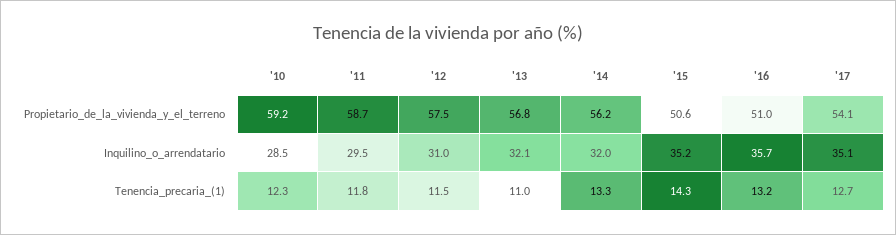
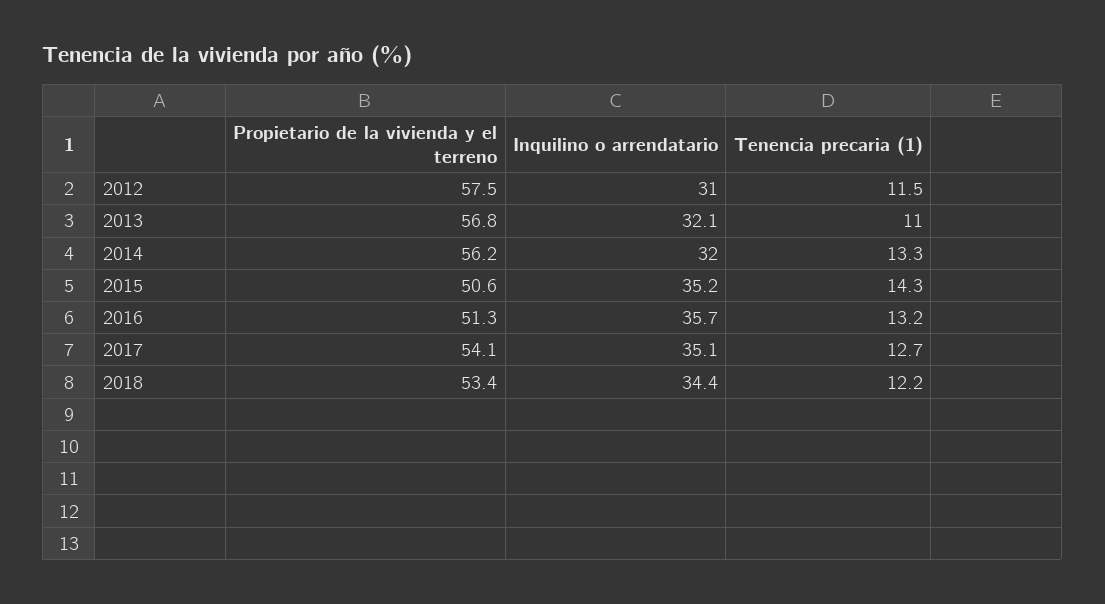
'10, Propietario_de_la_vivienda_y_el_terreno: 59.2 -> none
'11, Propietario_de_la_vivienda_y_el_terreno: 58.7 -> none
'16, Propietario_de_la_vivienda_y_el_terreno: 51 -> 51.3
'10, Inquilino_o_arrendatario: 28.5 -> none
'11, Inquilino_o_arrendatario: 29.5 -> none
'10, Tenencia_precaria_(1): 12.3 -> none
'11, Tenencia_precaria_(1): 11.8 -> none
2018, Propietario_de_la_vivienda_y_el_terreno: none -> 53.4
2018, Inquilino_o_arrendatario: none -> 34.4
2018, Tenencia_precaria_(1): none -> 12.2

